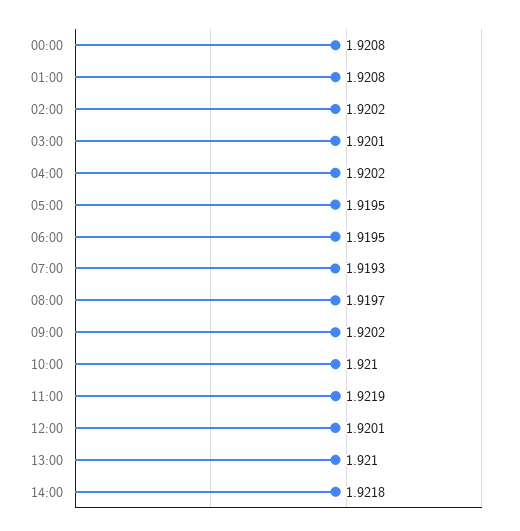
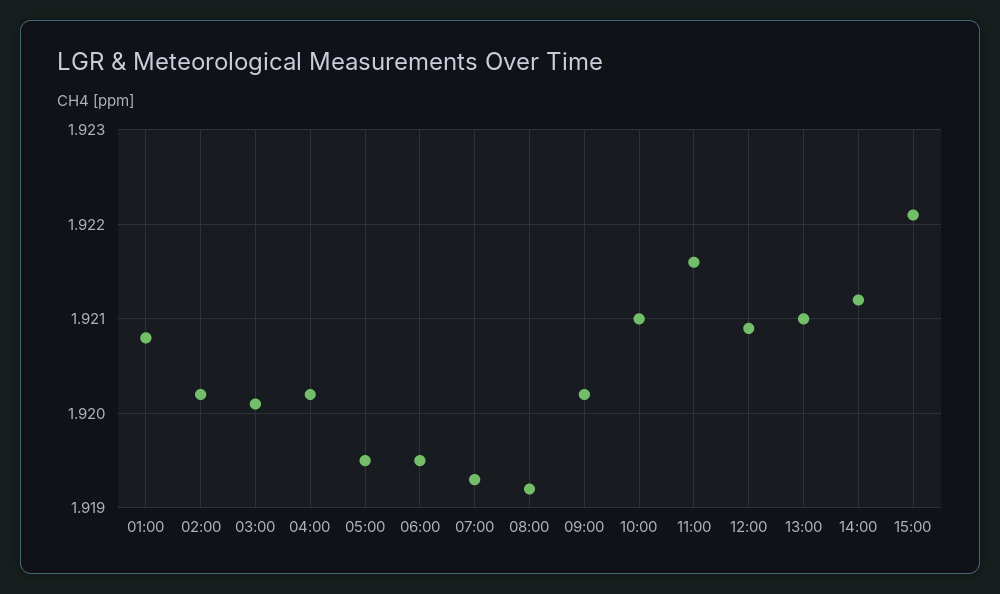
00:00: 1.9208 -> none
08:00: 1.9197 -> 1.9192
11:00: 1.9219 -> 1.9216
12:00: 1.9201 -> 1.9209
14:00: 1.9218 -> 1.9212
15:00: none -> 1.9221

